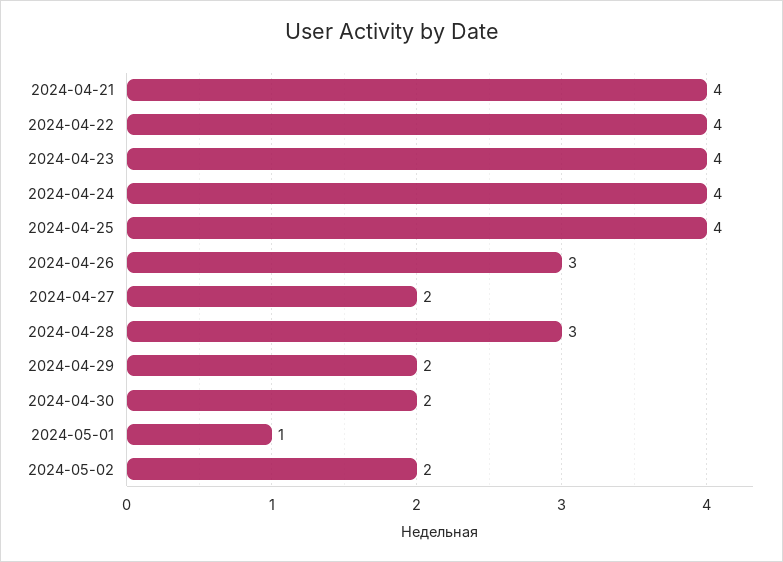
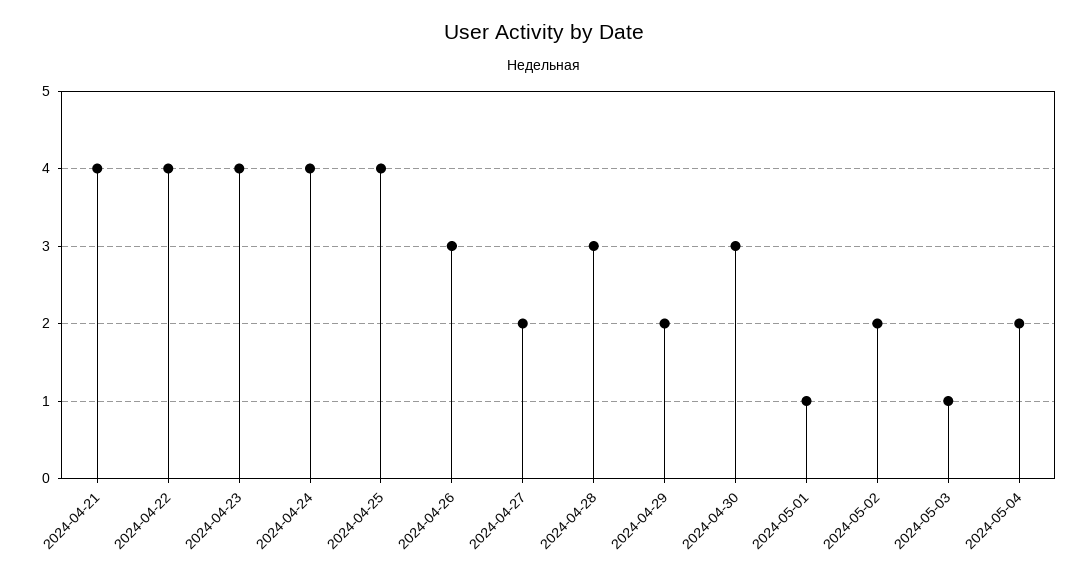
2024-04-30: 2 -> 3
2024-05-03: none -> 1
2024-05-04: none -> 2

